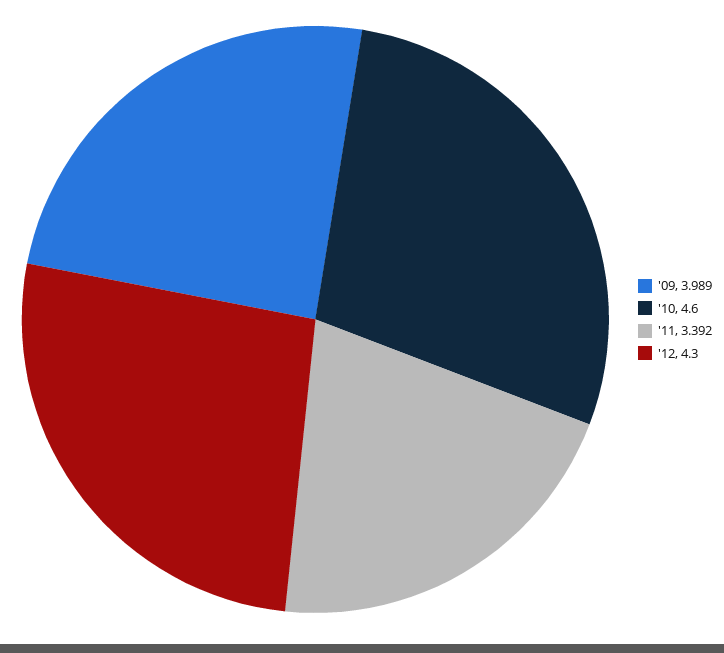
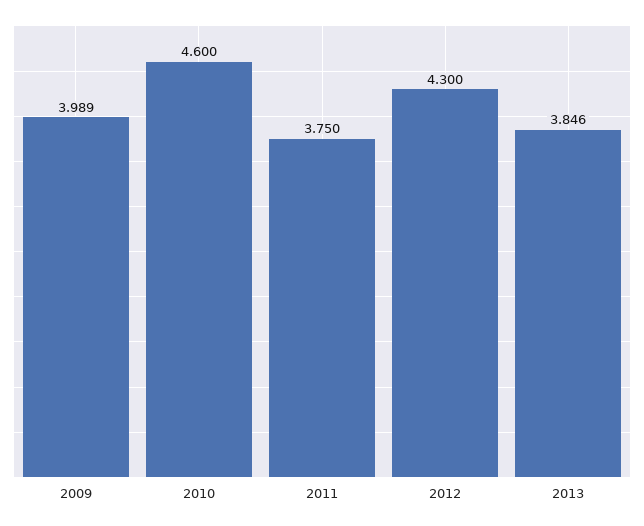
'11: 3.392 -> 3.75
2013: none -> 3.846

